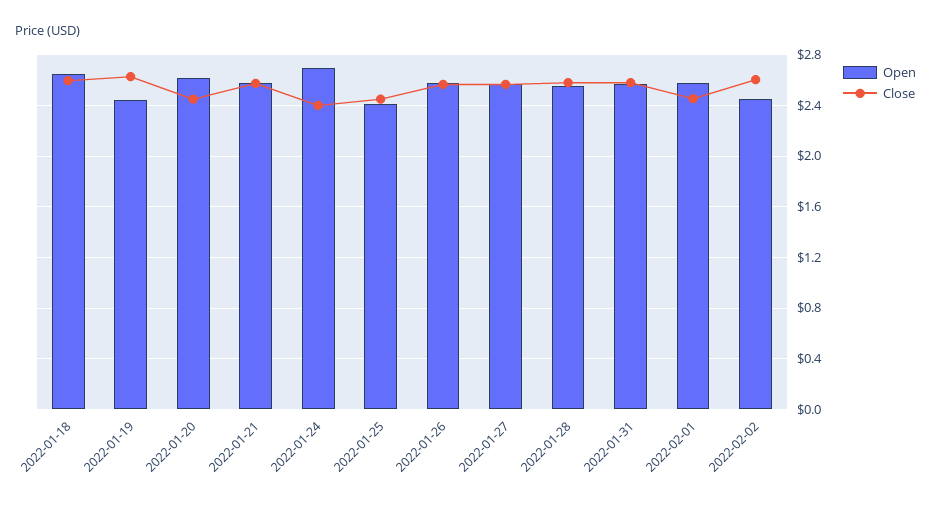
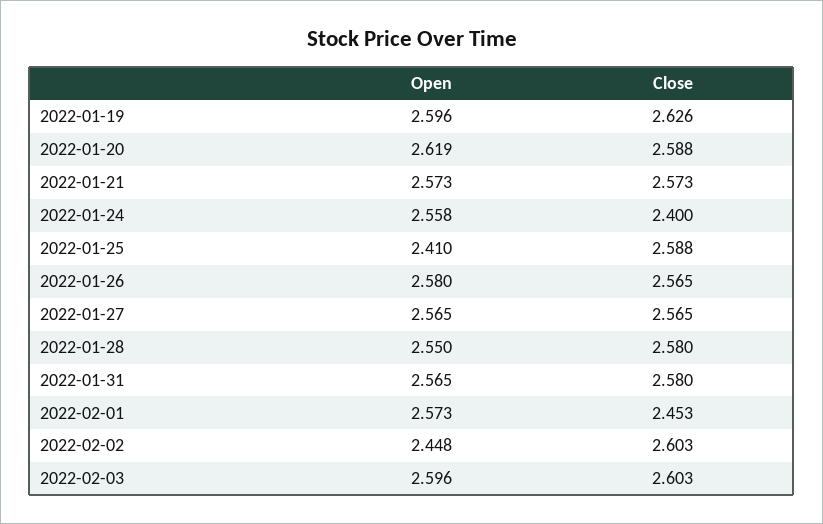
Open, 2022-01-18: 2.65 -> none
Close, 2022-01-18: 2.6 -> none
Open, 2022-01-19: 2.45 -> 2.596
Close, 2022-01-20: 2.45 -> 2.588
Open, 2022-01-24: 2.7 -> 2.558
Close, 2022-01-25: 2.45 -> 2.588
Open, 2022-02-03: none -> 2.596
Close, 2022-02-03: none -> 2.603

